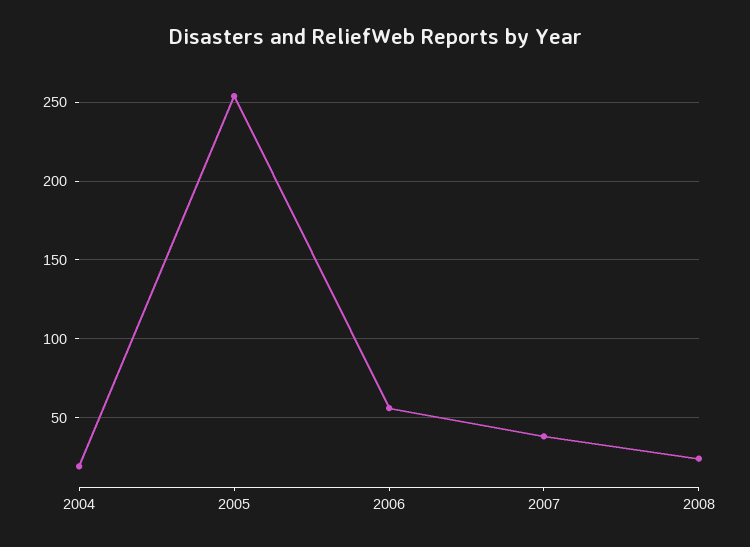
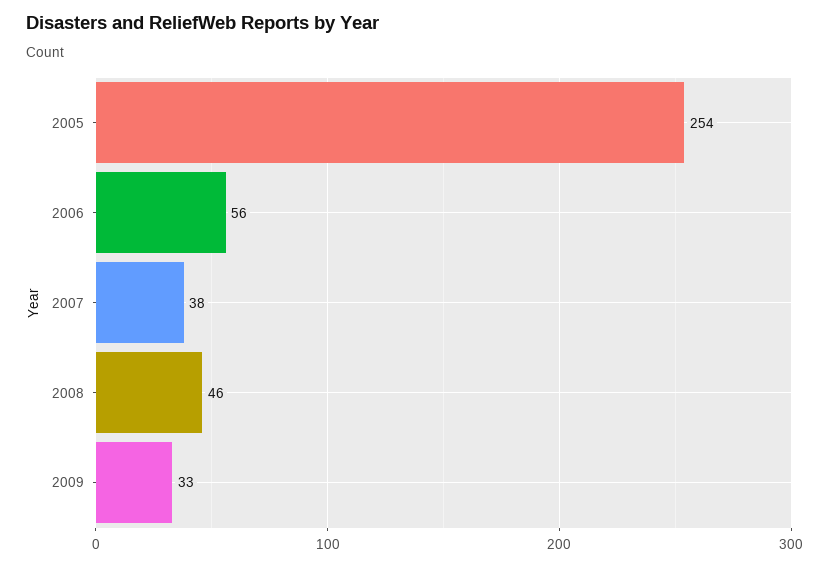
2004: 20 -> none
2008: 25 -> 46
2009: none -> 33

